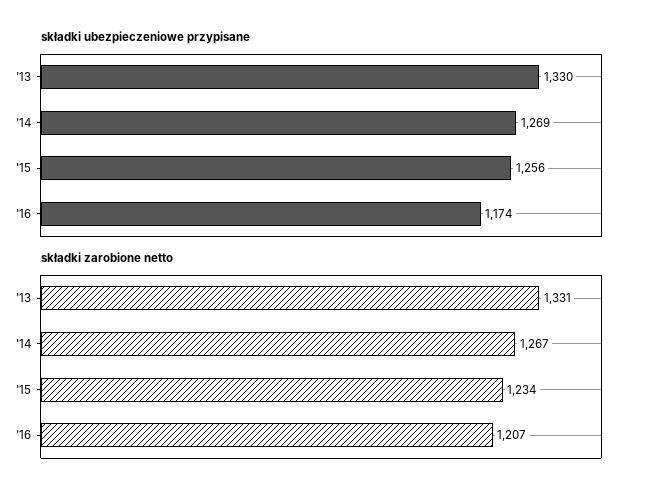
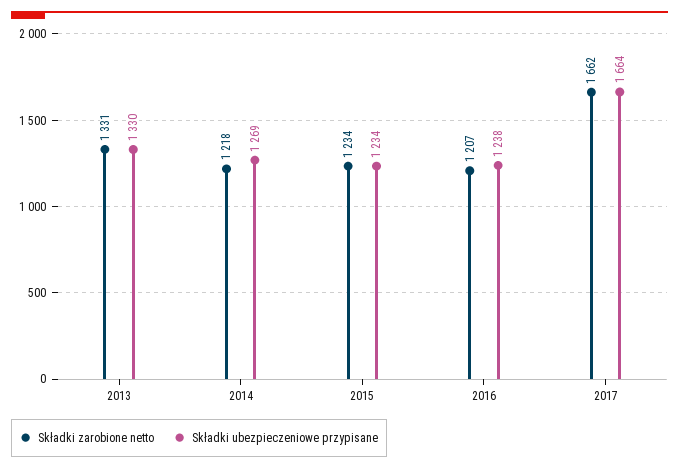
składki ubezpieczeniowe przypisane, '15: 1256 -> 1234
składki ubezpieczeniowe przypisane, '16: 1174 -> 1238
składki zarobione netto, '14: 1267 -> 1218
składki zarobione netto, 2017: none -> 1662
składki ubezpieczeniowe przypisane, 2017: none -> 1664

